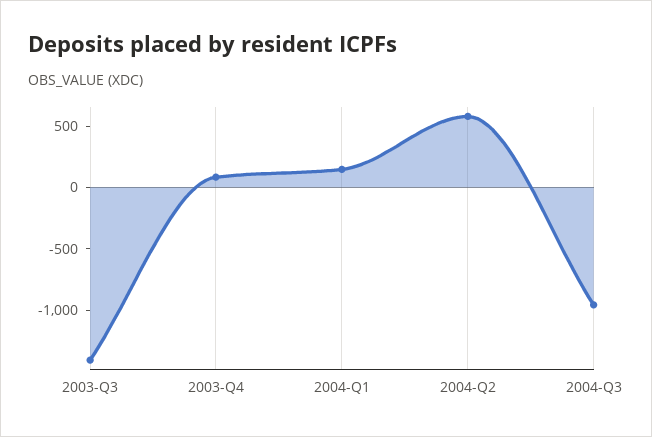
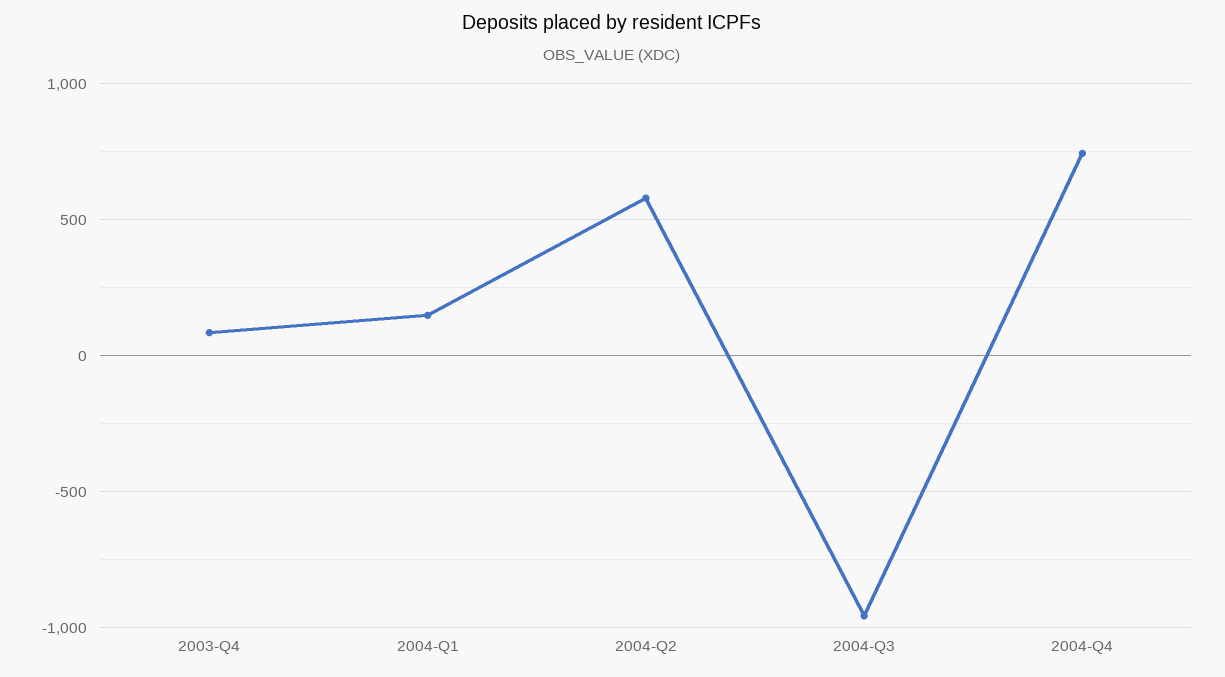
2003-Q3: -1400 -> none
2004-Q4: none -> 750

